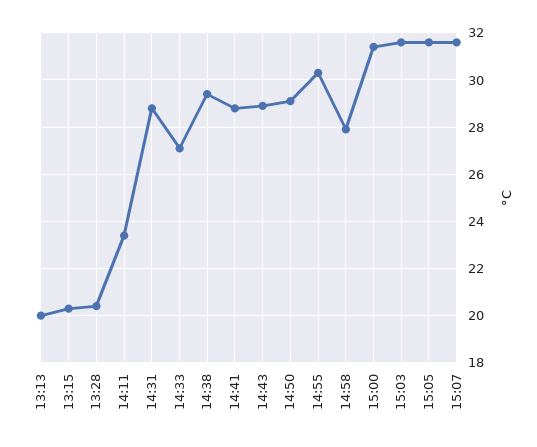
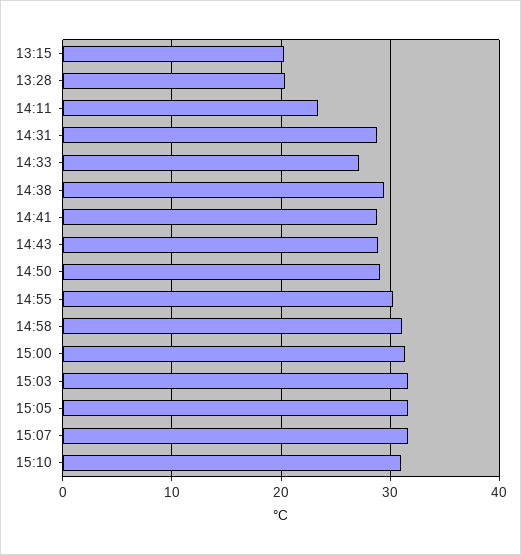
13:13: 20 -> none
14:58: 28 -> 31
15:10: none -> 31

